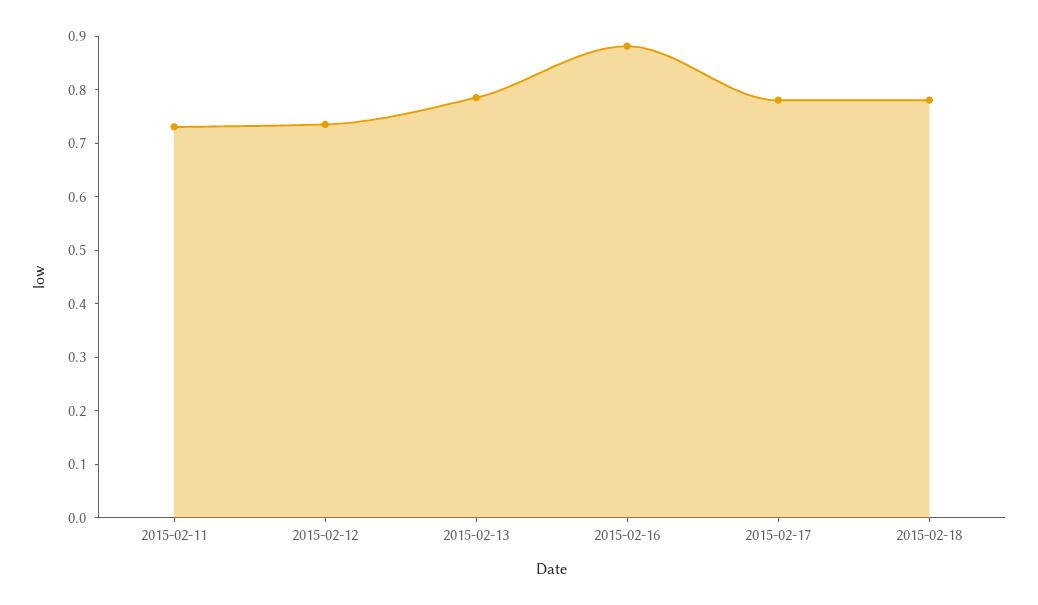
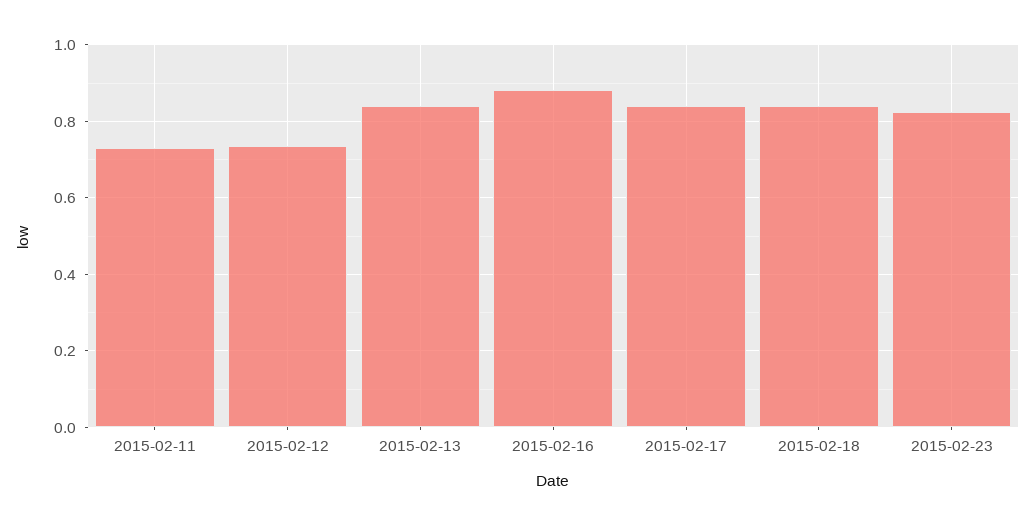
2015-02-13: 0.78 -> 0.84
2015-02-17: 0.78 -> 0.84
2015-02-18: 0.78 -> 0.84
2015-02-23: none -> 0.82

